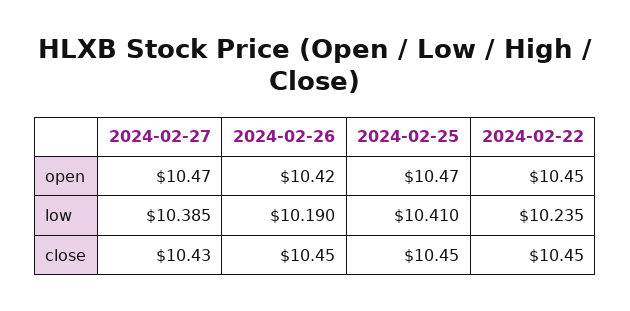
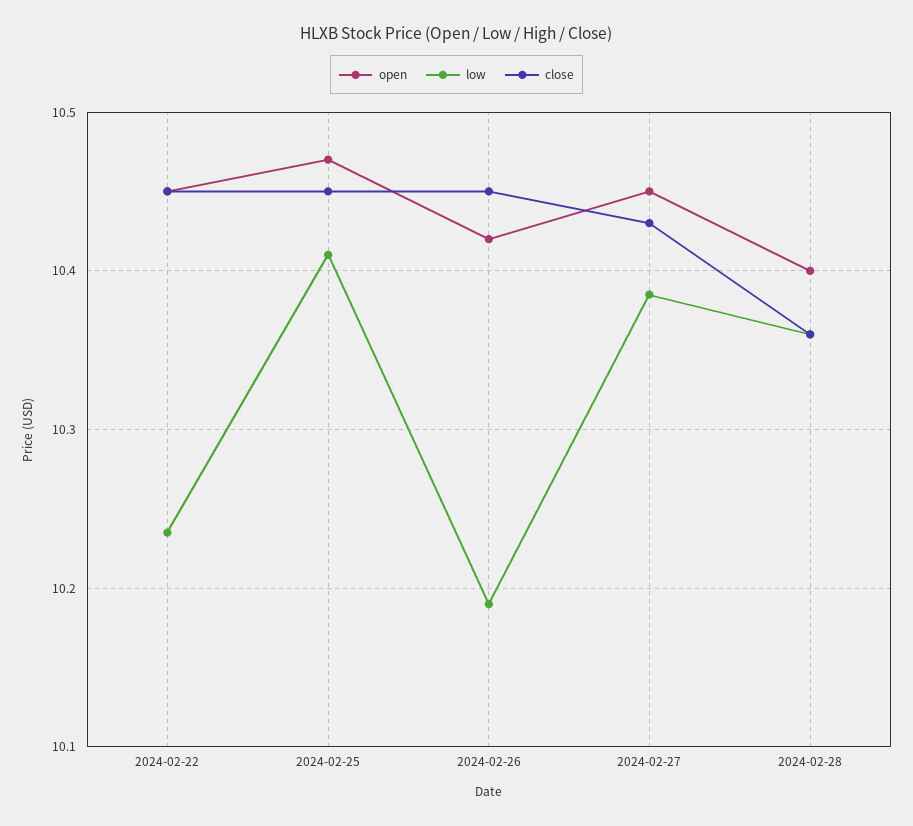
open, 2024-02-27: 10.47 -> 10.45
open, 2024-02-28: none -> 10.4
low, 2024-02-28: none -> 10.36
close, 2024-02-28: none -> 10.36

